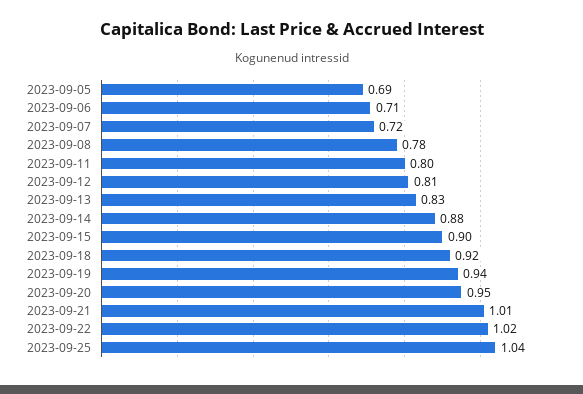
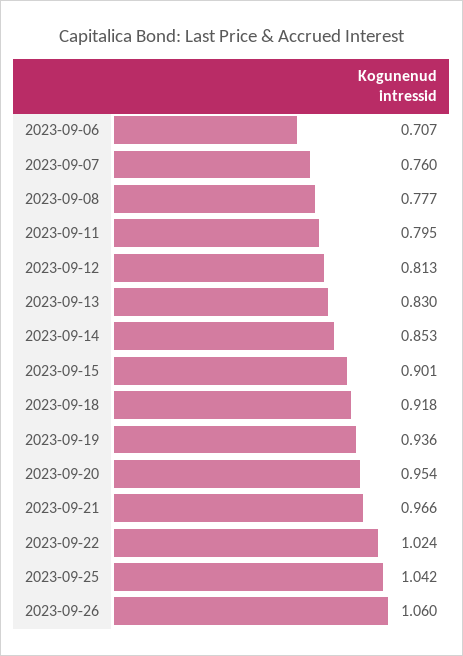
2023-09-05: 0.69 -> none
2023-09-07: 0.72 -> 0.76
2023-09-14: 0.88 -> 0.853
2023-09-21: 1.01 -> 0.966
2023-09-26: none -> 1.06

